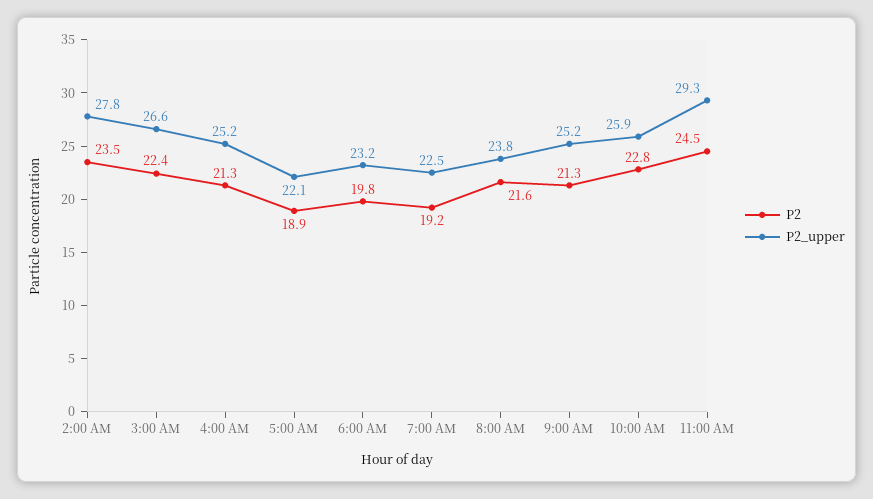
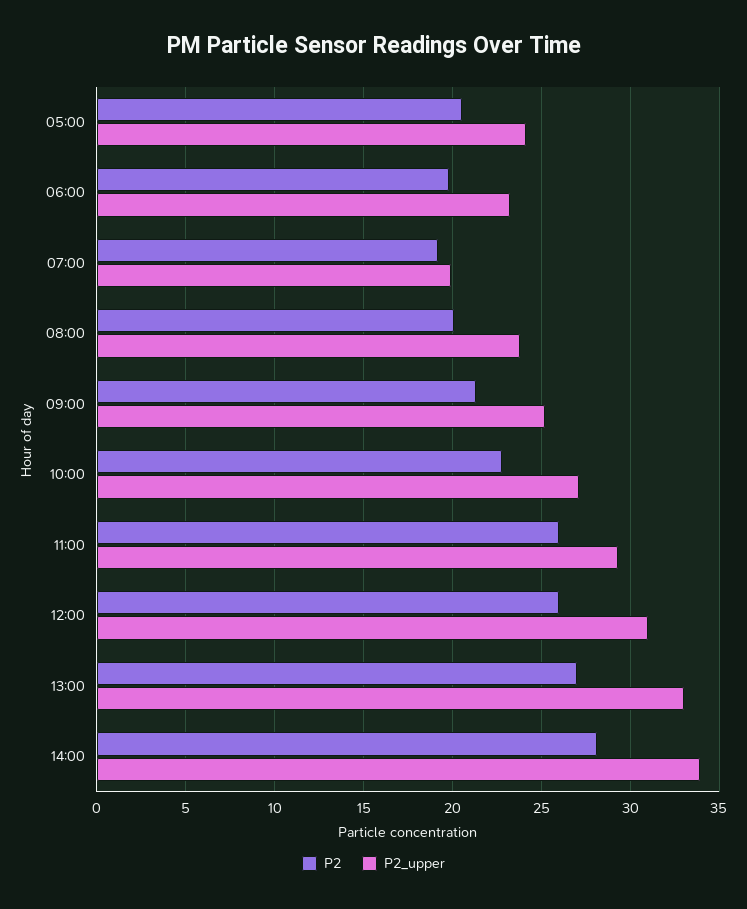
P2, 2:00 AM: 23.5 -> none
P2_upper, 2:00 AM: 27.8 -> none
P2, 3:00 AM: 22.4 -> none
P2_upper, 3:00 AM: 26.6 -> none
P2, 4:00 AM: 21.3 -> none
P2_upper, 4:00 AM: 25.2 -> none
P2, 5:00 AM: 18.9 -> 20.5
P2_upper, 5:00 AM: 22.1 -> 24
P2_upper, 7:00 AM: 22.5 -> 20
P2, 8:00 AM: 21.6 -> 20
P2_upper, 10:00 AM: 25.9 -> 27
P2, 11:00 AM: 24.5 -> 26
P2, 12:00: none -> 26
P2_upper, 12:00: none -> 31
P2, 13:00: none -> 27
P2_upper, 13:00: none -> 33
P2, 14:00: none -> 28
P2_upper, 14:00: none -> 34

